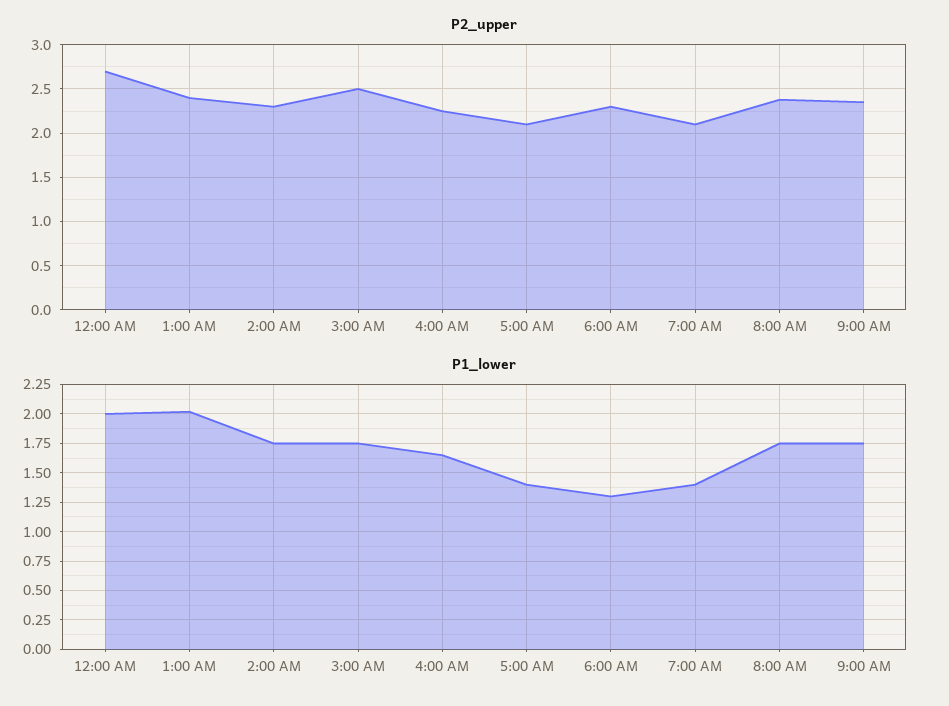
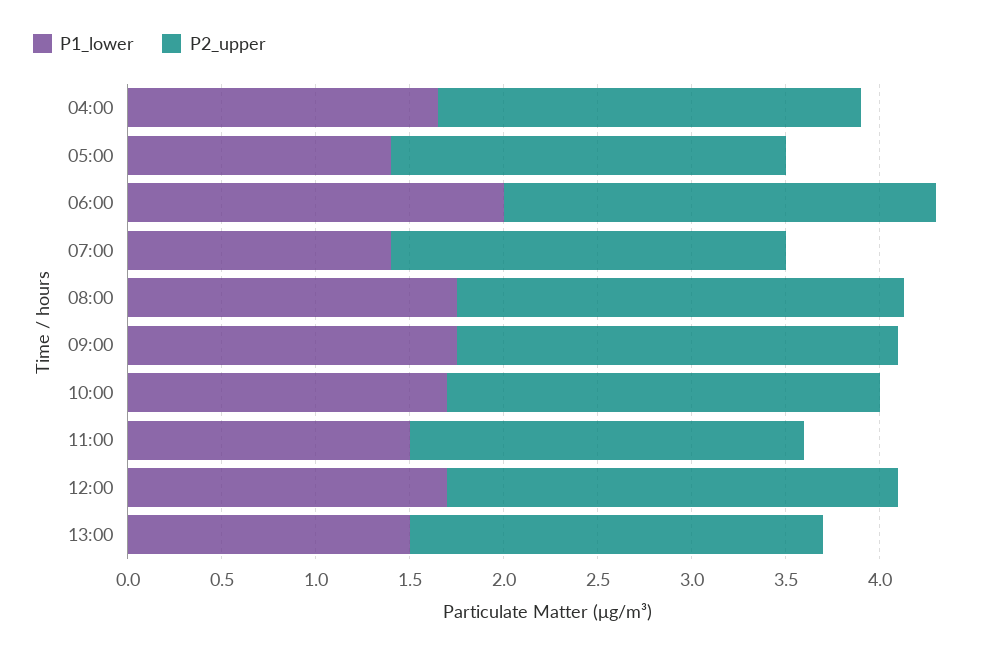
P2_upper, 12:00 AM: 2.7 -> none
P2_upper, 1:00 AM: 2.4 -> none
P2_upper, 2:00 AM: 2.3 -> none
P2_upper, 3:00 AM: 2.5 -> none
P1_lower, 12:00 AM: 2 -> none
P1_lower, 1:00 AM: 2 -> none
P1_lower, 2:00 AM: 1.75 -> none
P1_lower, 3:00 AM: 1.75 -> none
P1_lower, 6:00 AM: 1.25 -> 2
P1_lower, 10:00: none -> 1.7
P2_upper, 10:00: none -> 2.3
P1_lower, 11:00: none -> 1.5
P2_upper, 11:00: none -> 2.1
P1_lower, 12:00: none -> 1.7
P2_upper, 12:00: none -> 2.4
P1_lower, 13:00: none -> 1.5
P2_upper, 13:00: none -> 2.2

